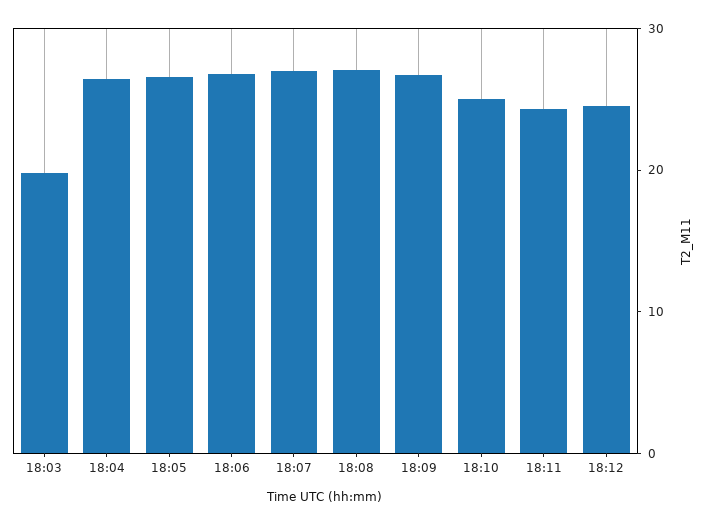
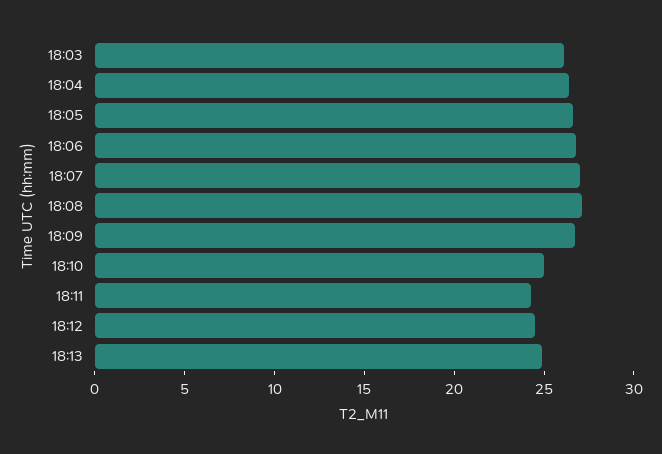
18:03: 20 -> 26
18:13: none -> 25

